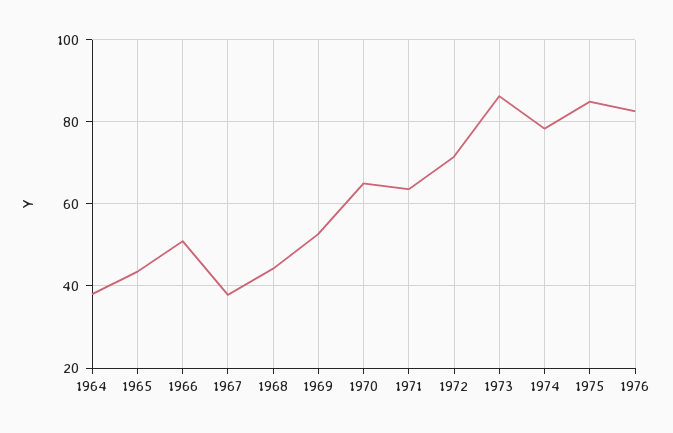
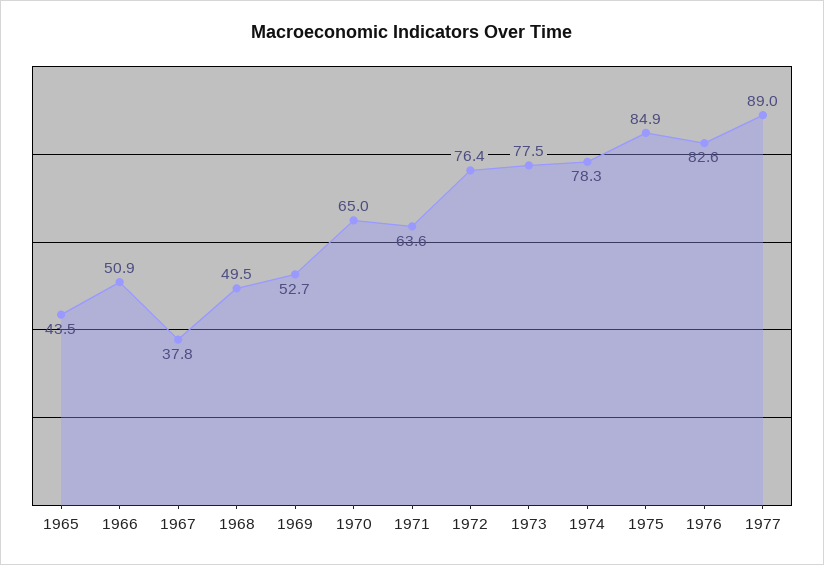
1964: 38 -> none
1968: 44 -> 49.5
1972: 72 -> 76.4
1973: 86 -> 77.5
1977: none -> 89

